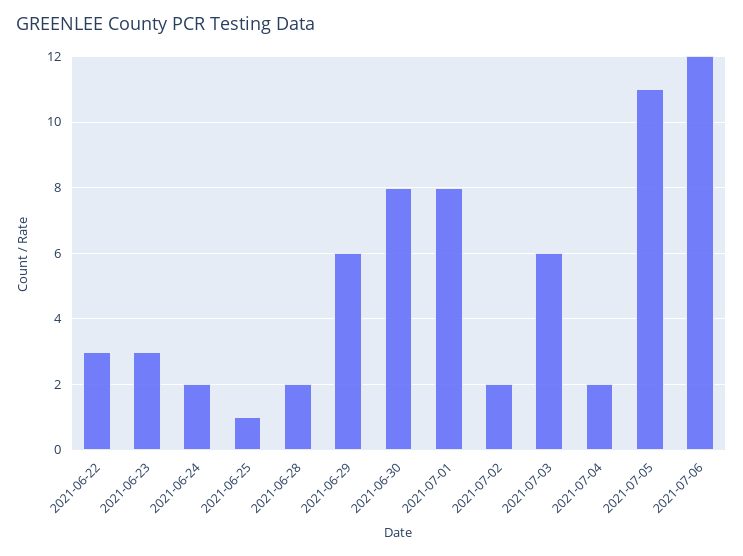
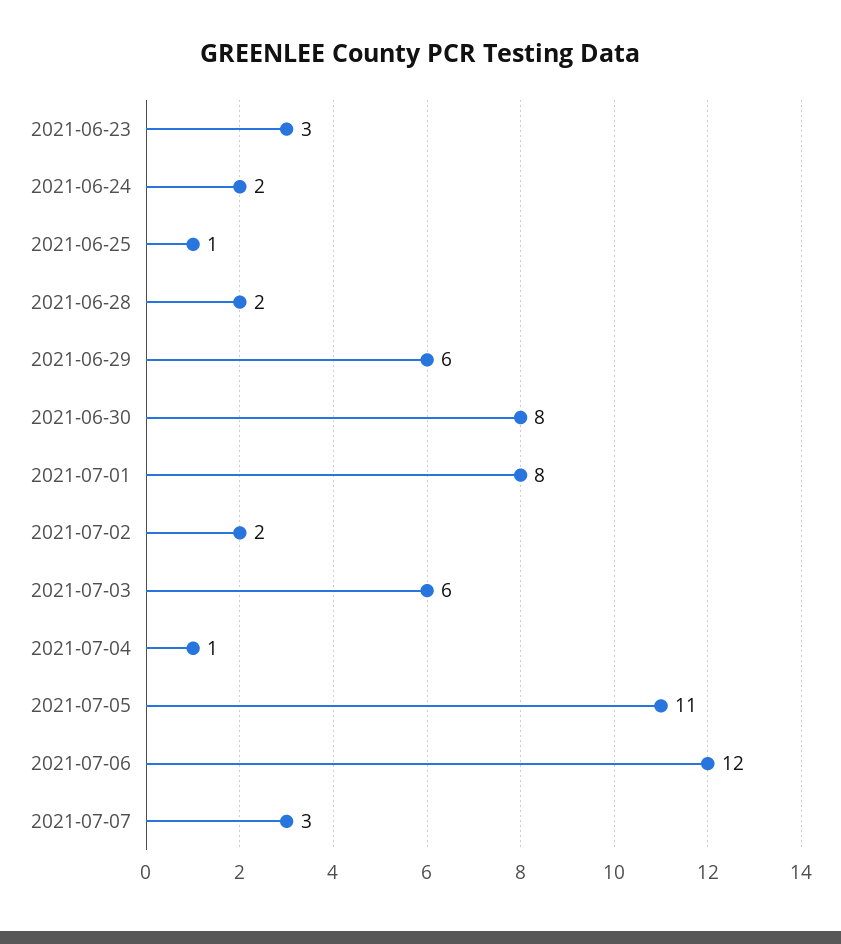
2021-06-22: 3 -> none
2021-07-04: 2 -> 1
2021-07-07: none -> 3

